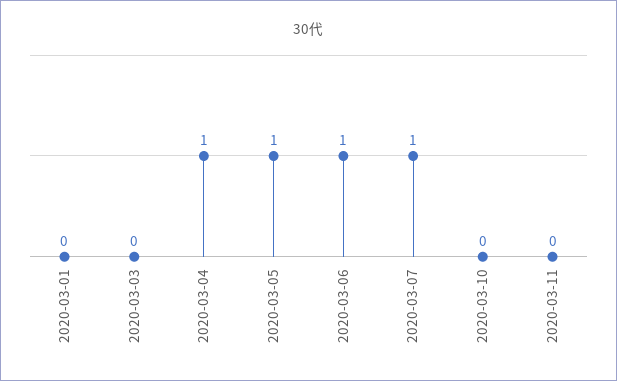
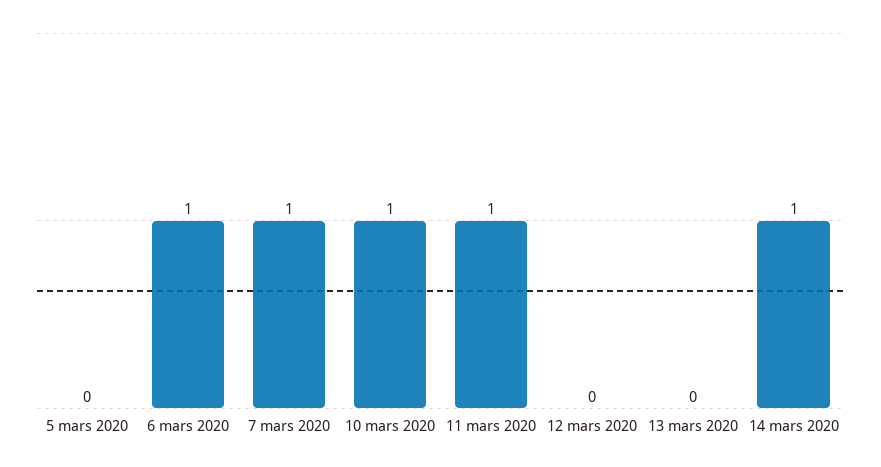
2020-03-01: 0 -> none
2020-03-03: 0 -> none
2020-03-04: 1 -> none
2020-03-05: 1 -> 0
2020-03-10: 0 -> 1
2020-03-11: 0 -> 1
12 mars 2020: none -> 0
13 mars 2020: none -> 0
14 mars 2020: none -> 1

